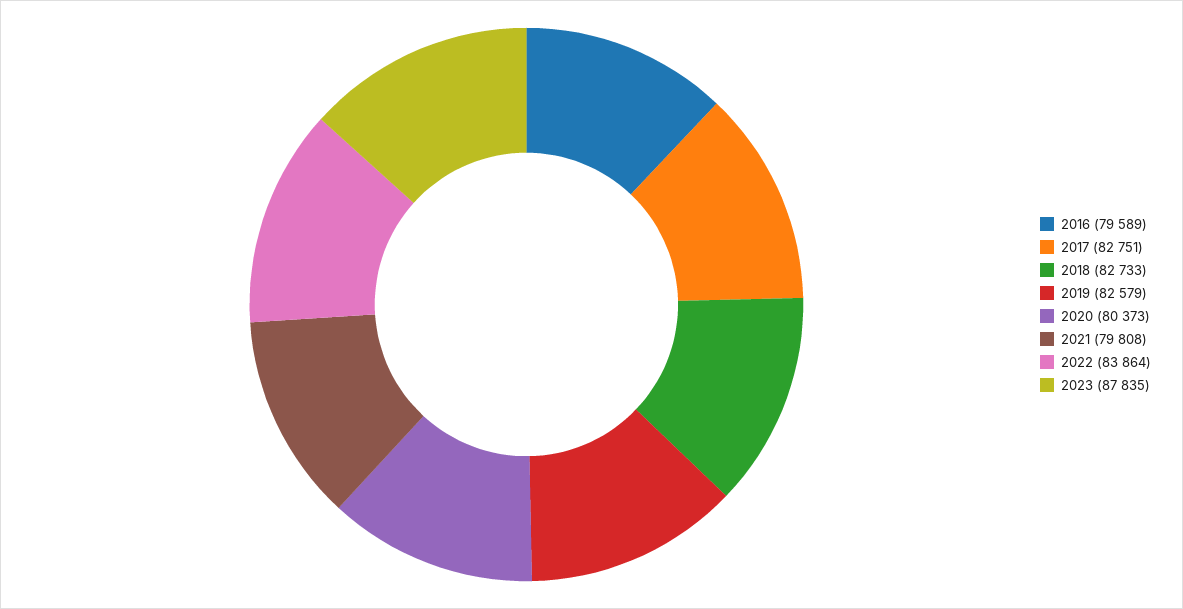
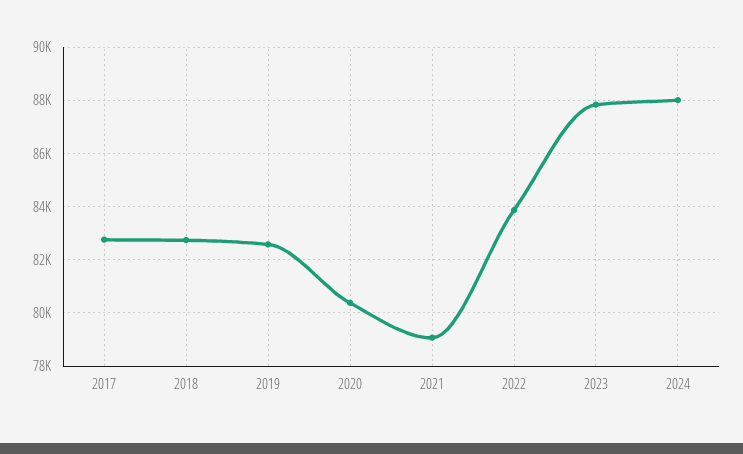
2016: 79589 -> none
2021: 79808 -> 79000
2024: none -> 88000

